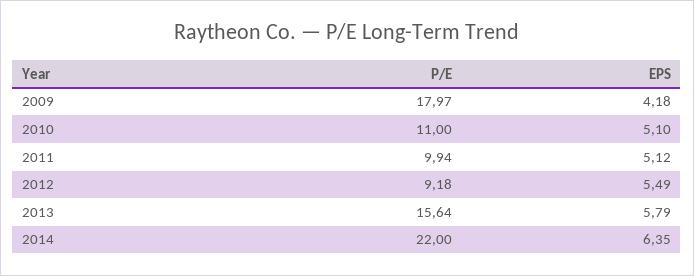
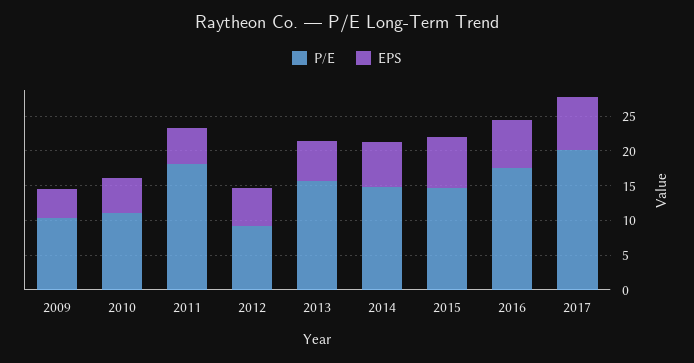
P/E, 2009: 17.97 -> 10
P/E, 2011: 9.94 -> 17.5
P/E, 2014: 22 -> 15
P/E, 2015: none -> 15
EPS, 2015: none -> 7.5
P/E, 2016: none -> 17.5
EPS, 2016: none -> 7.5
P/E, 2017: none -> 20
EPS, 2017: none -> 7.5

